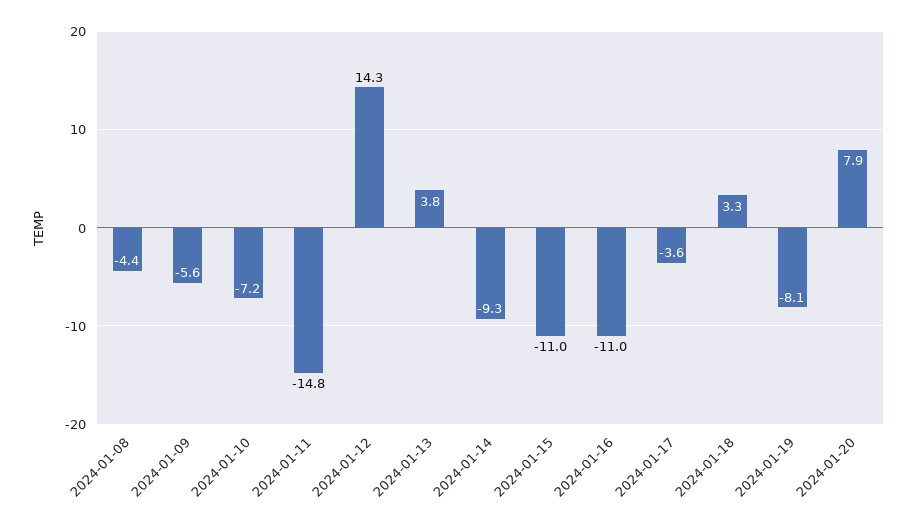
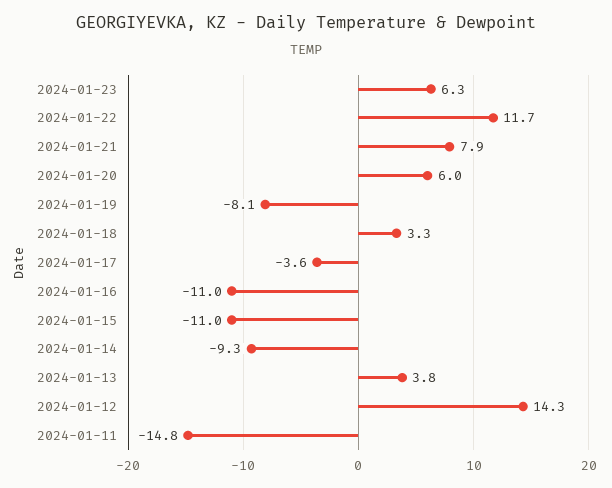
2024-01-08: -4.4 -> none
2024-01-09: -5.6 -> none
2024-01-10: -7.2 -> none
2024-01-20: 7.9 -> 6
2024-01-23: none -> 6.3
2024-01-22: none -> 11.7
2024-01-21: none -> 7.9

